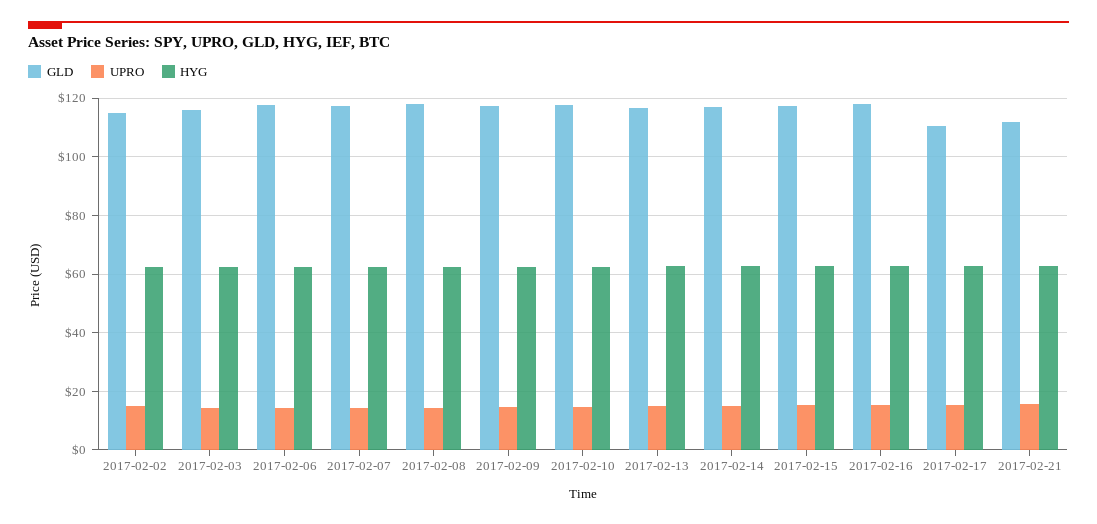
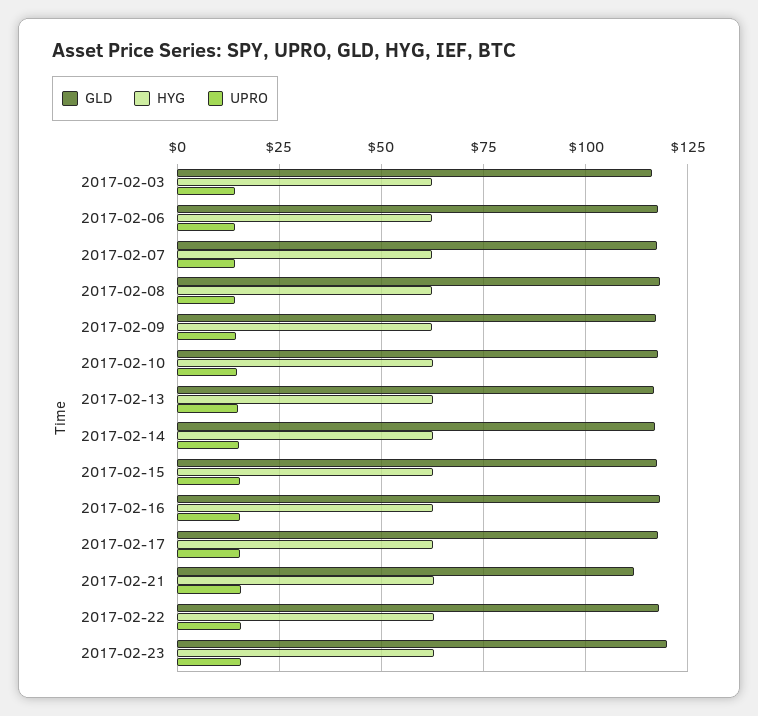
GLD, 2017-02-02: 115 -> none
UPRO, 2017-02-02: 15 -> none
HYG, 2017-02-02: 62.5 -> none
GLD, 2017-02-17: 110 -> 117.5
GLD, 2017-02-22: none -> 117.5
HYG, 2017-02-22: none -> 62.5
UPRO, 2017-02-22: none -> 15
GLD, 2017-02-23: none -> 120
HYG, 2017-02-23: none -> 62.5
UPRO, 2017-02-23: none -> 15

